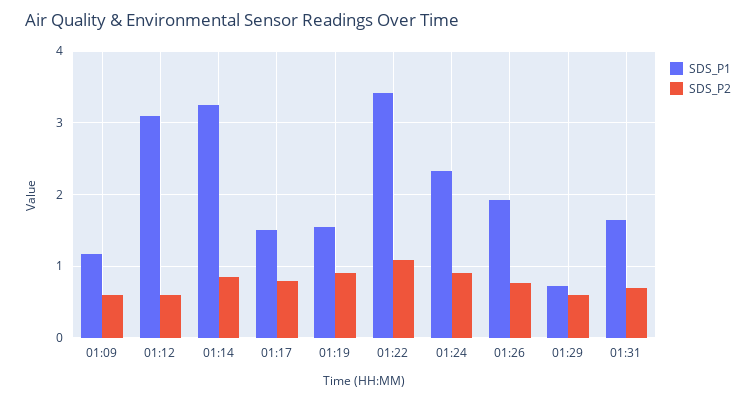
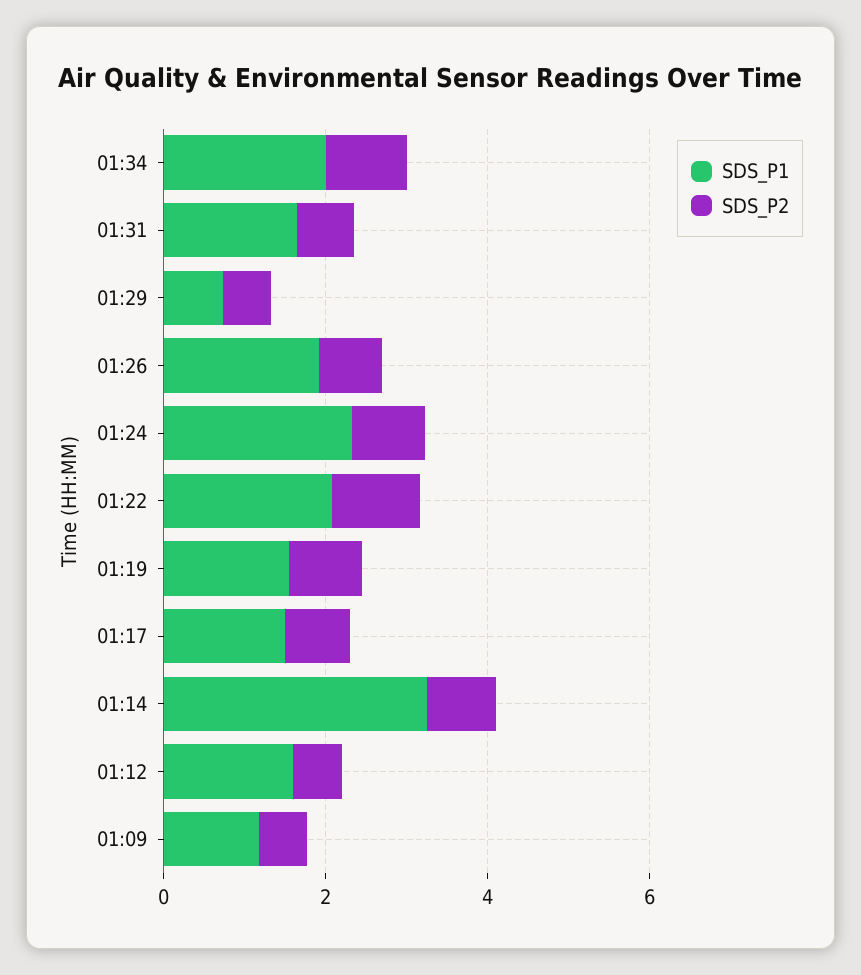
SDS_P1, 01:12: 3.1 -> 1.5
SDS_P1, 01:22: 3.4 -> 2
SDS_P1, 01:34: none -> 2
SDS_P2, 01:34: none -> 1

